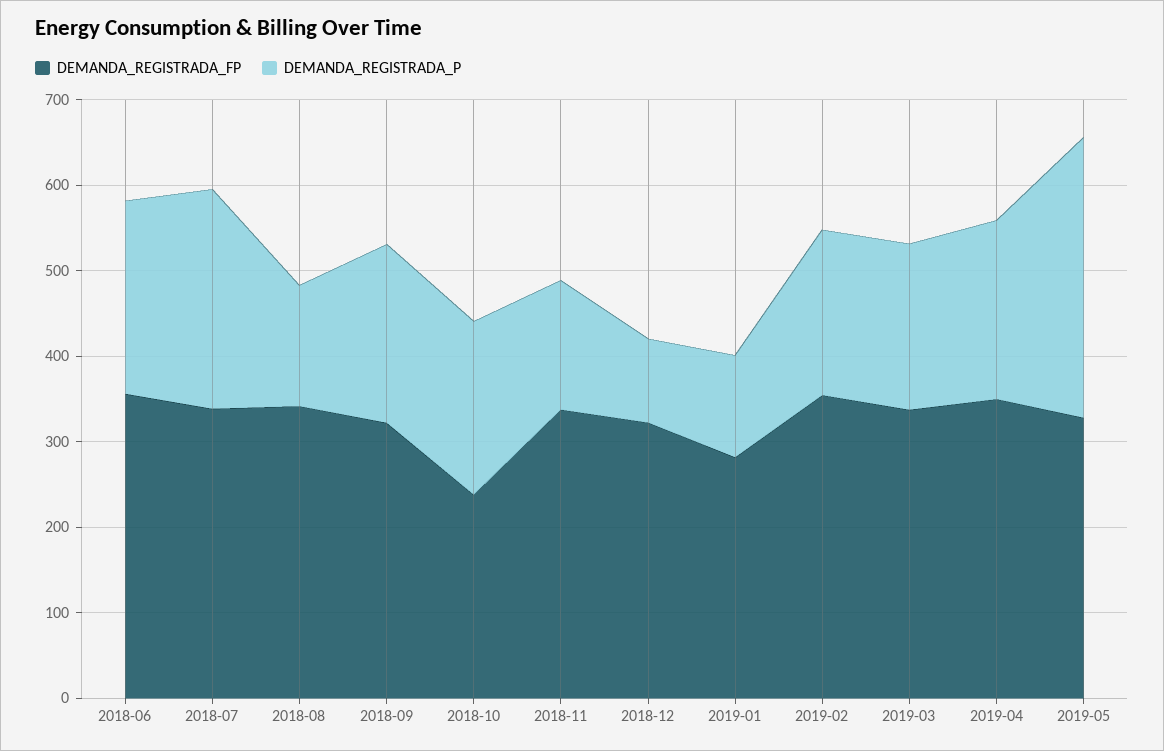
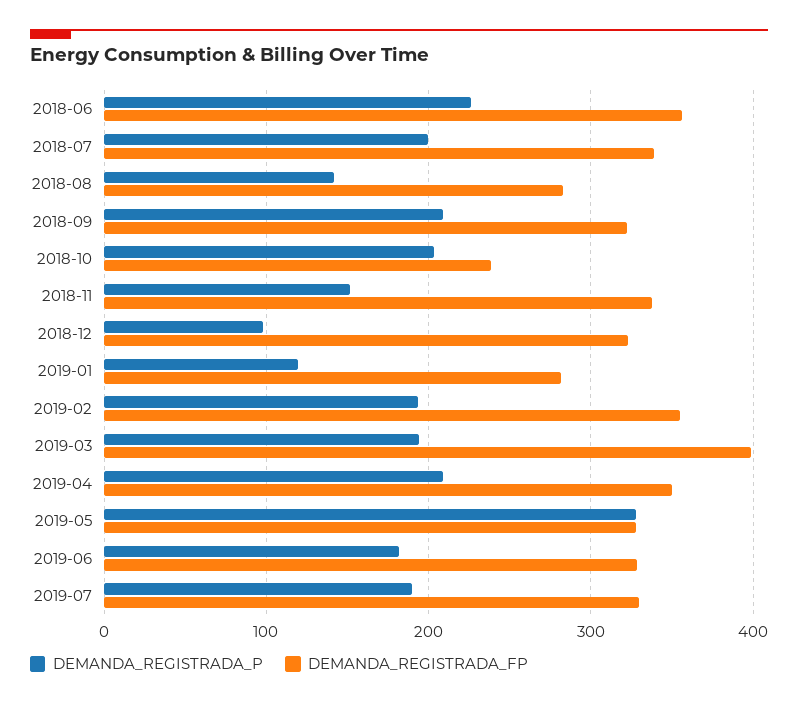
DEMANDA_REGISTRADA_P, 2018-07: 260 -> 200
DEMANDA_REGISTRADA_FP, 2018-08: 340 -> 280
DEMANDA_REGISTRADA_FP, 2019-03: 340 -> 400
DEMANDA_REGISTRADA_P, 2019-06: none -> 180
DEMANDA_REGISTRADA_FP, 2019-06: none -> 330
DEMANDA_REGISTRADA_P, 2019-07: none -> 190
DEMANDA_REGISTRADA_FP, 2019-07: none -> 330

